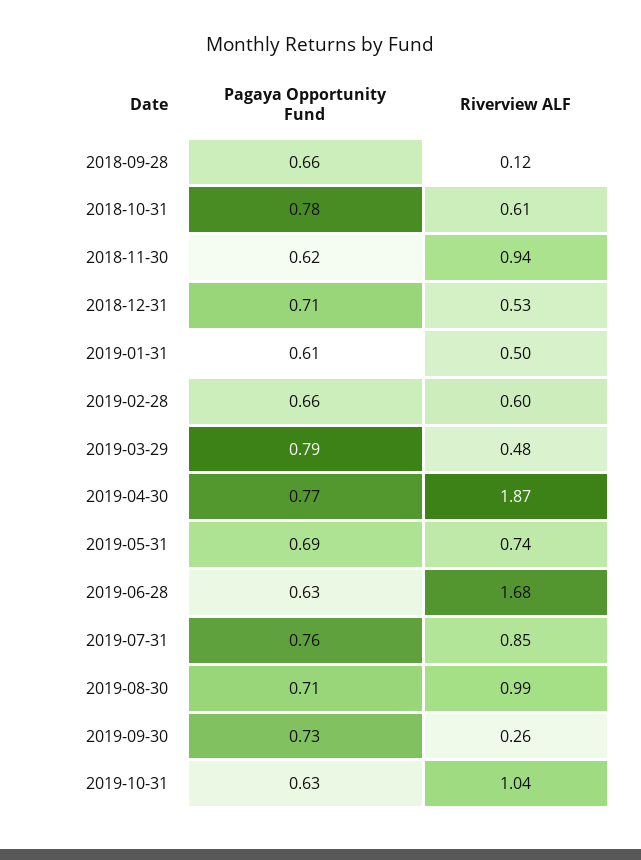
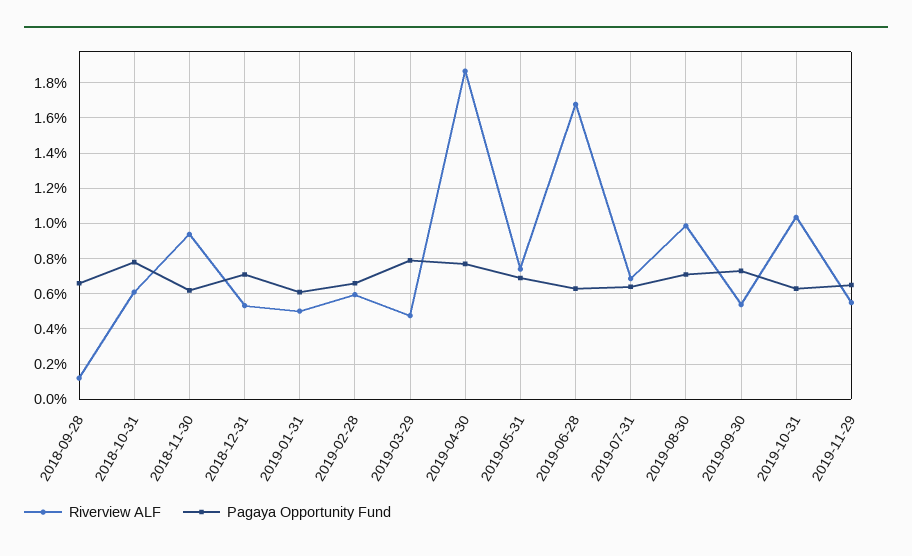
Pagaya Opportunity Fund, 2019-07-31: 0.76 -> 0.65
Riverview ALF, 2019-07-31: 0.85 -> 0.7
Riverview ALF, 2019-09-30: 0.26 -> 0.55
Riverview ALF, 2019-11-29: none -> 0.55
Pagaya Opportunity Fund, 2019-11-29: none -> 0.65

